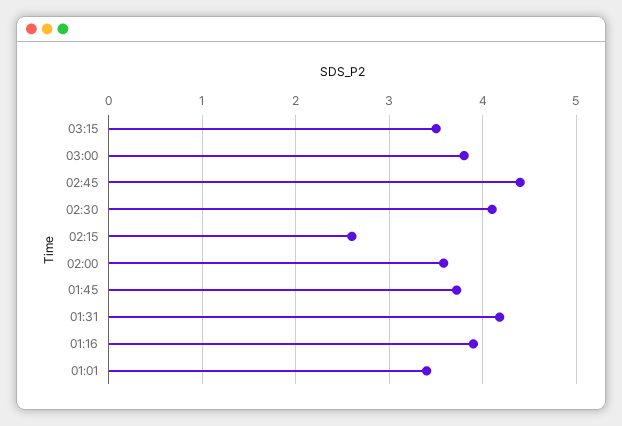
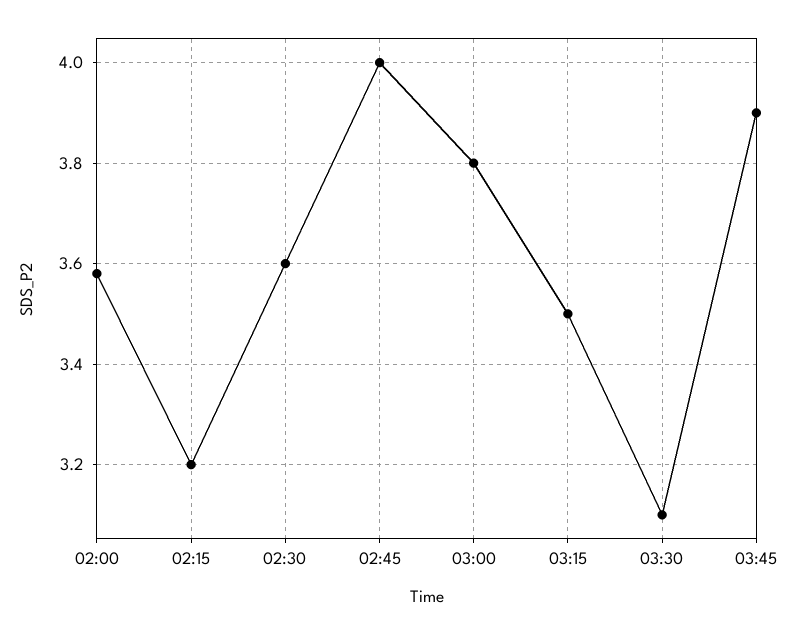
02:45: 4.4 -> 4
02:30: 4.1 -> 3.6
02:15: 2.6 -> 3.2
01:45: 3.7 -> none
01:31: 4.2 -> none
01:16: 3.9 -> none
01:01: 3.4 -> none
03:30: none -> 3.1
03:45: none -> 3.9

